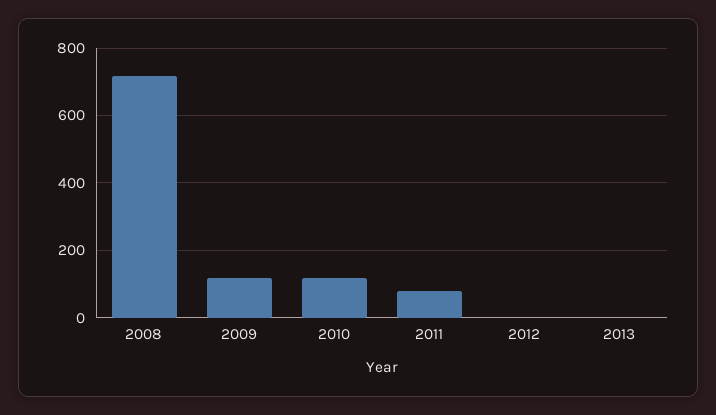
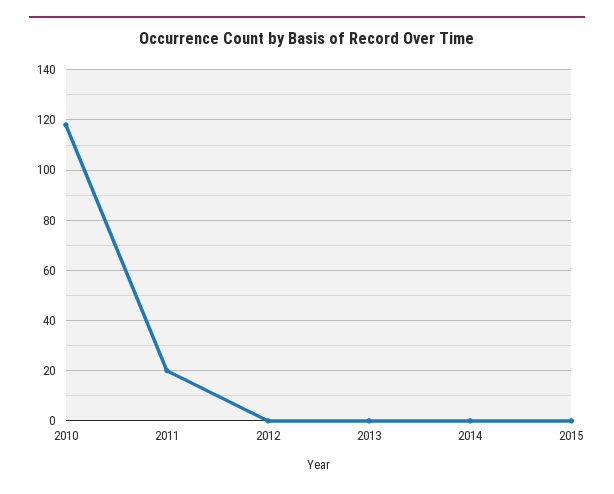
2008: 720 -> none
2009: 120 -> none
2011: 80 -> 20
2014: none -> 0
2015: none -> 0

